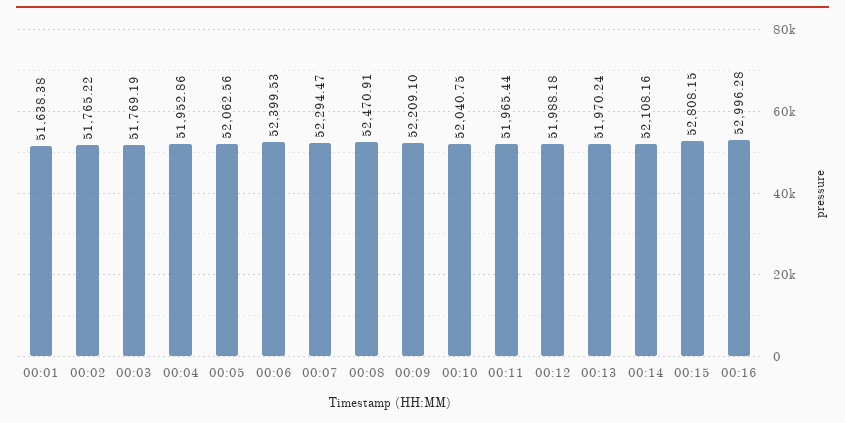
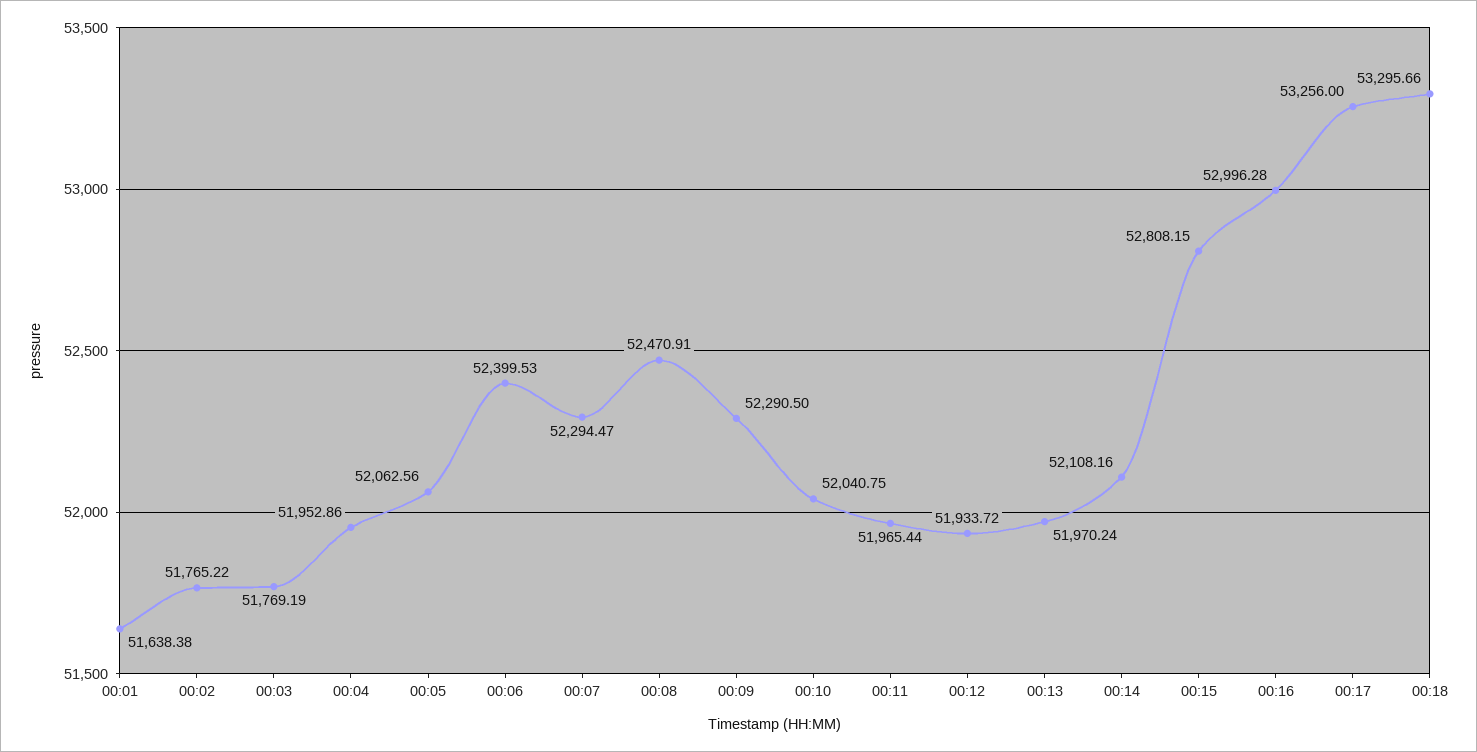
00:09: 52209.1 -> 52290.5
00:12: 51988.18 -> 51933.72
00:17: none -> 53256
00:18: none -> 53295.66

